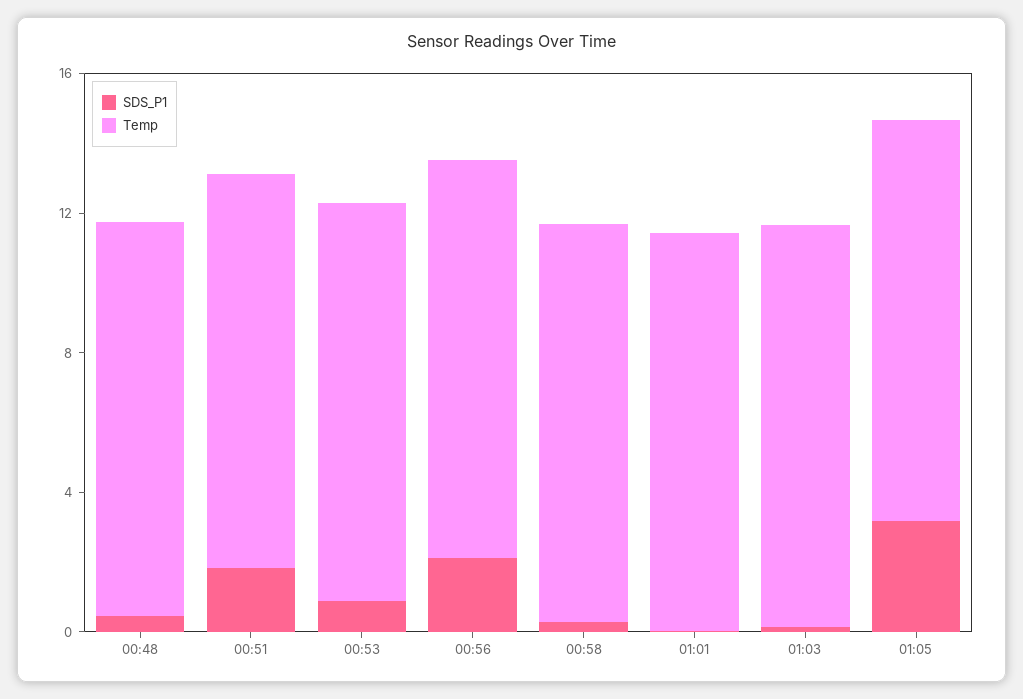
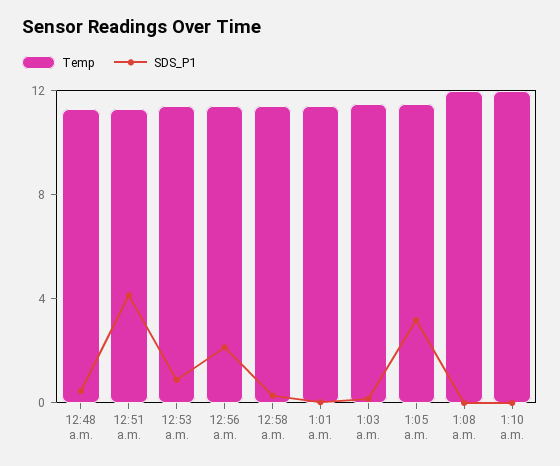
SDS_P1, 00:51: 2 -> 4
Temp, 1:08 a.m.: none -> 12
SDS_P1, 1:08 a.m.: none -> 0
Temp, 1:10 a.m.: none -> 12
SDS_P1, 1:10 a.m.: none -> 0

